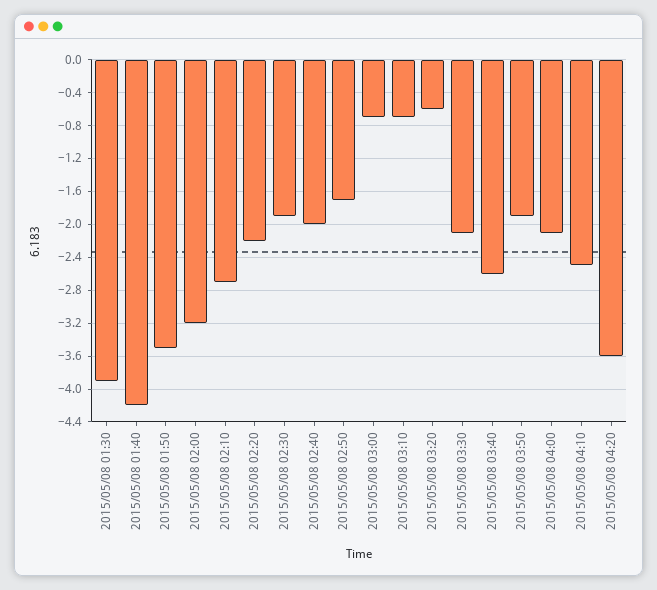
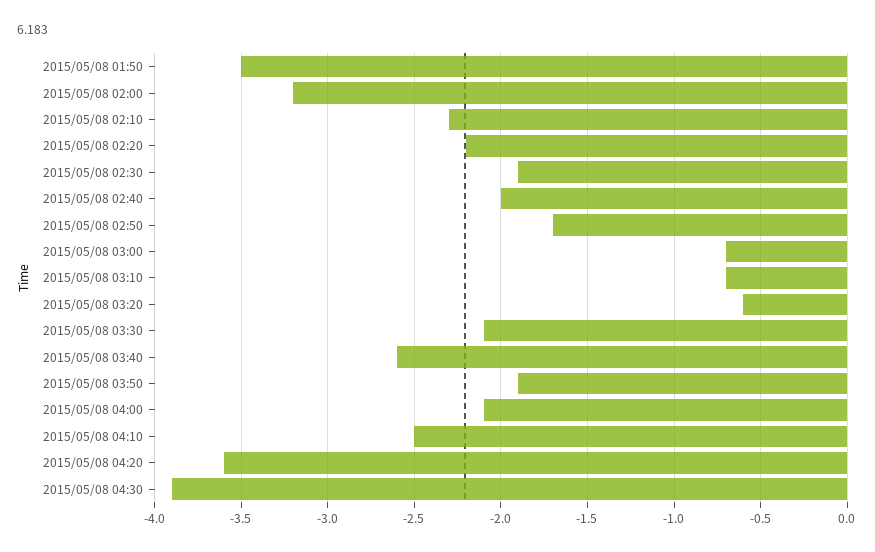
2015/05/08 01:30: -3.9 -> none
2015/05/08 01:40: -4.2 -> none
2015/05/08 02:10: -2.7 -> -2.3
2015/05/08 04:30: none -> -3.9

